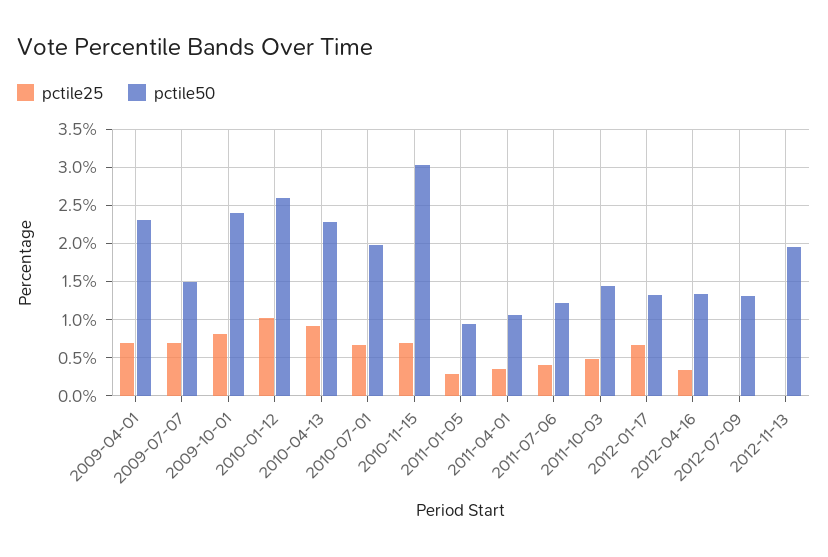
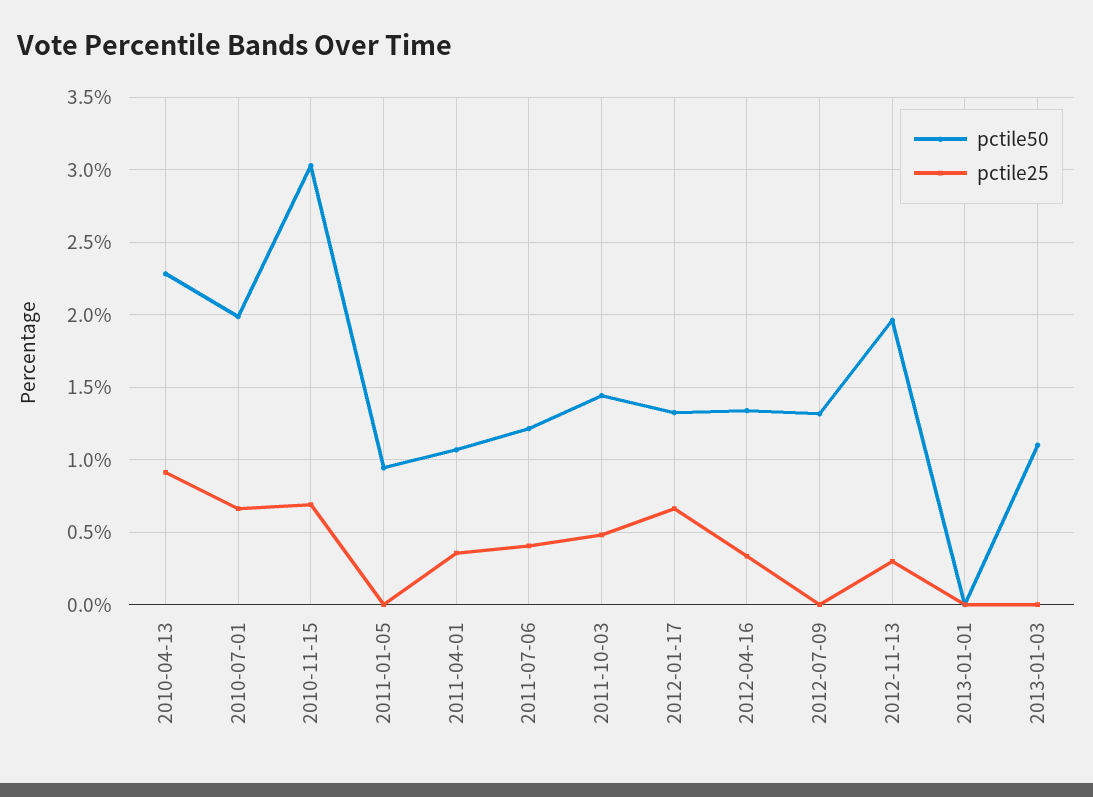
pctile25, 2009-04-01: 0.7 -> none
pctile50, 2009-04-01: 2.3 -> none
pctile25, 2009-07-07: 0.7 -> none
pctile50, 2009-07-07: 1.5 -> none
pctile25, 2009-10-01: 0.8 -> none
pctile50, 2009-10-01: 2.4 -> none
pctile25, 2010-01-12: 1 -> none
pctile50, 2010-01-12: 2.6 -> none
pctile25, 2011-01-05: 0.3 -> 0
pctile25, 2012-11-13: 0 -> 0.3
pctile50, 2013-01-01: none -> 0
pctile25, 2013-01-01: none -> 0
pctile50, 2013-01-03: none -> 1.1
pctile25, 2013-01-03: none -> 0

